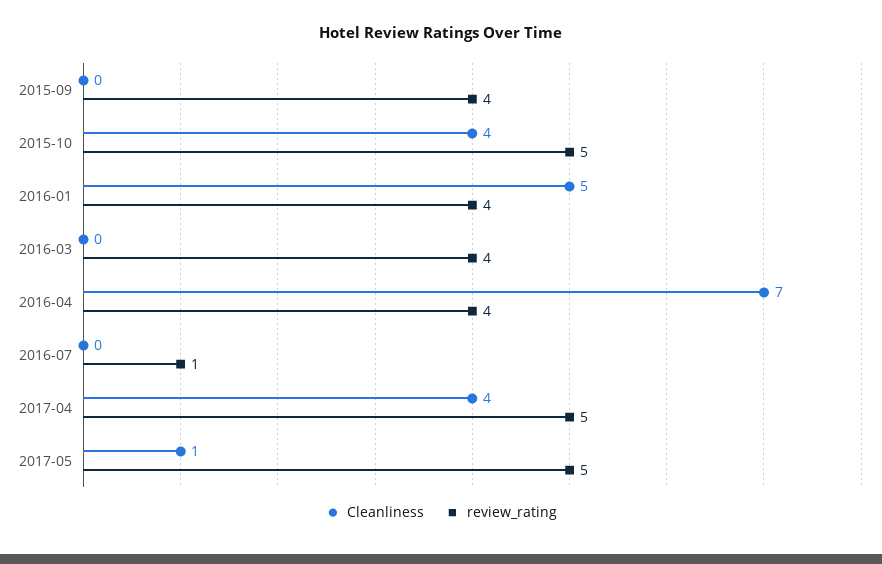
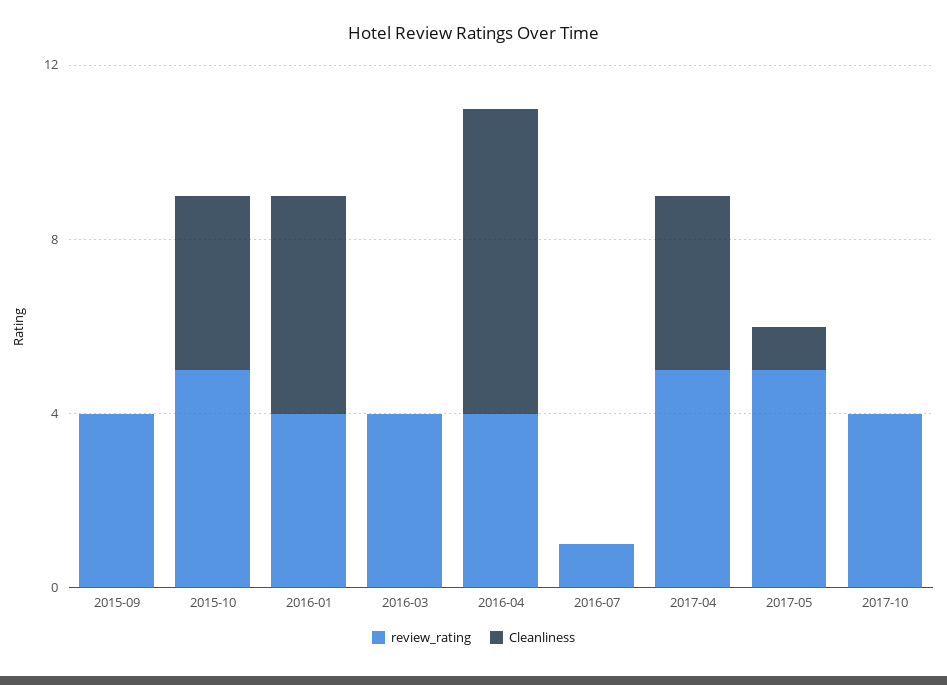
review_rating, 2017-10: none -> 4
Cleanliness, 2017-10: none -> 0

